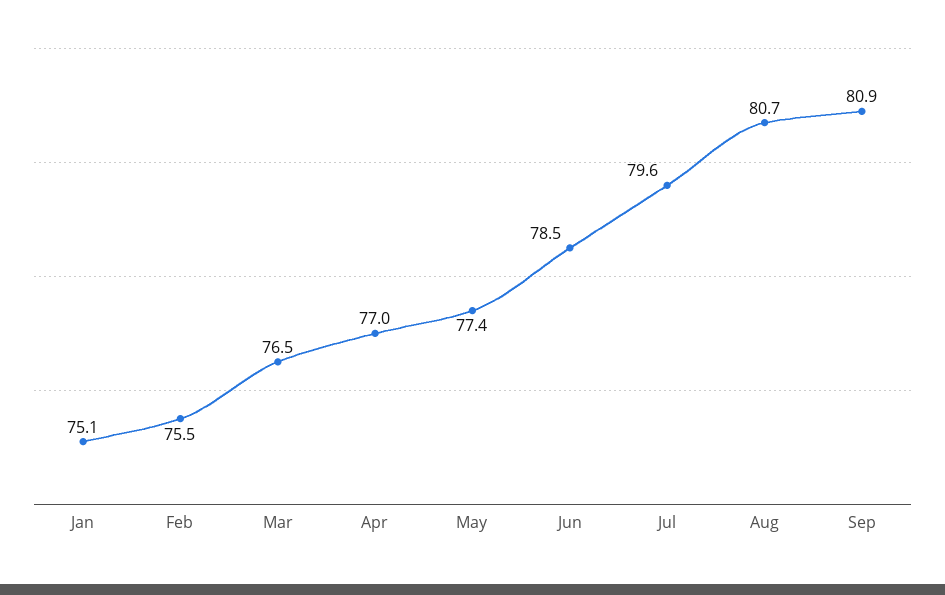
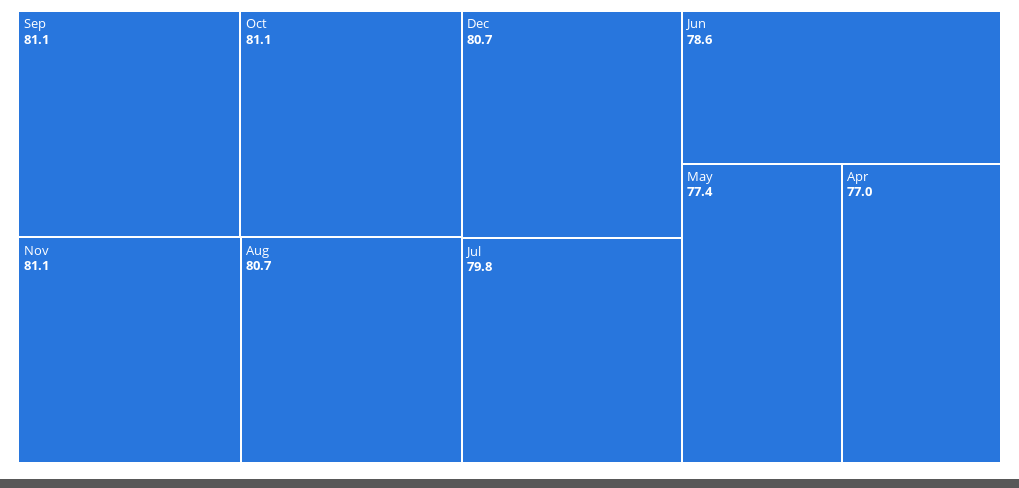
Jan: 75.1 -> none
Feb: 75.5 -> none
Mar: 76.5 -> none
Jun: 78.5 -> 78.6
Jul: 79.6 -> 79.8
Sep: 80.9 -> 81.1
Oct: none -> 81.1
Nov: none -> 81.1
Dec: none -> 80.7

